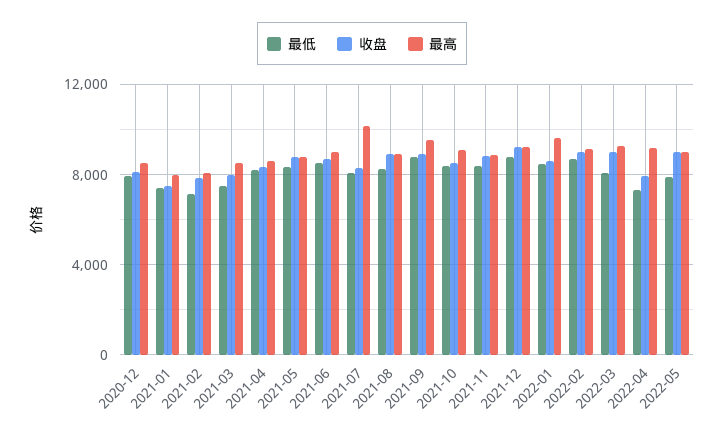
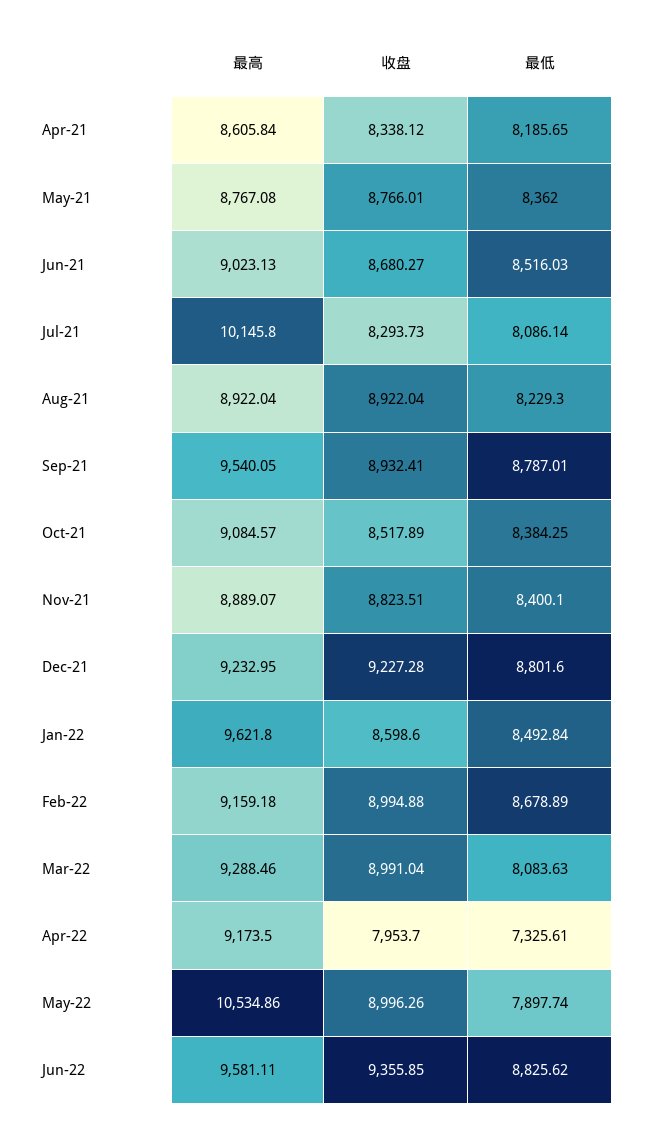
最低, 2020-12: 8000 -> none
收盘, 2020-12: 8000 -> none
最高, 2020-12: 8500 -> none
最低, 2021-01: 7500 -> none
收盘, 2021-01: 7500 -> none
最高, 2021-01: 8000 -> none
最低, 2021-02: 7000 -> none
收盘, 2021-02: 8000 -> none
最高, 2021-02: 8000 -> none
最低, 2021-03: 7500 -> none
收盘, 2021-03: 8000 -> none
最高, 2021-03: 8500 -> none
最高, 2022-05: 9000 -> 10534.86
最高, Jun-22: none -> 9581.11
收盘, Jun-22: none -> 9355.85
最低, Jun-22: none -> 8825.62

